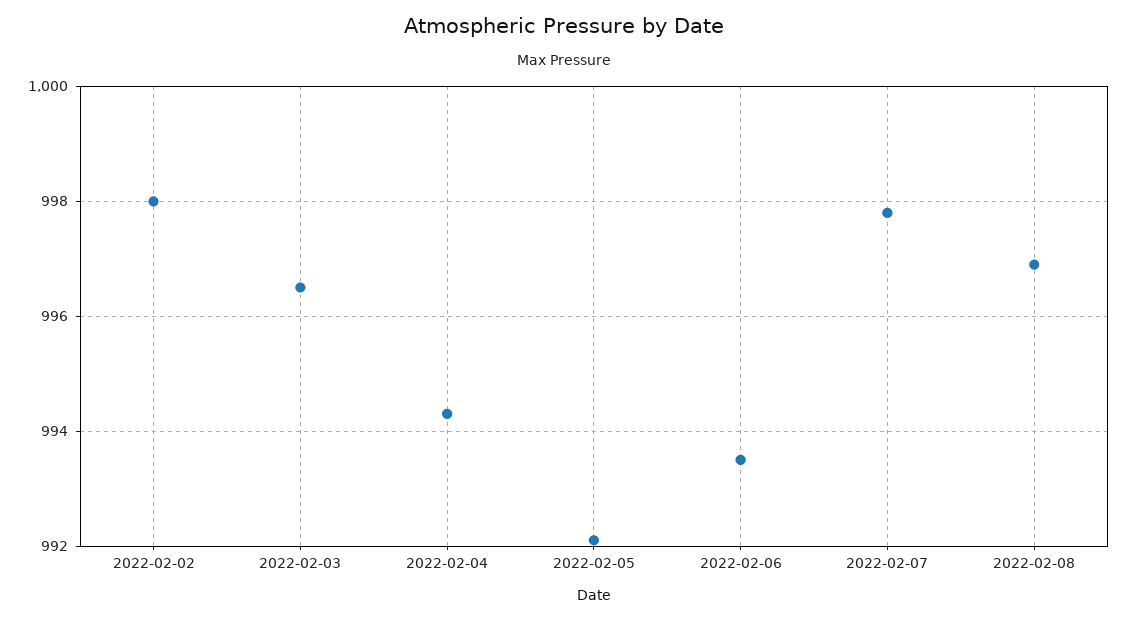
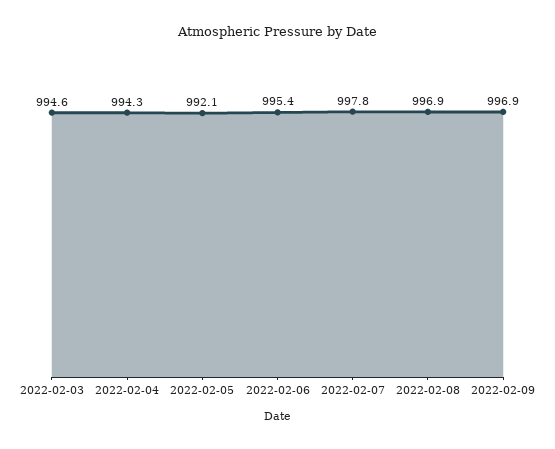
2022-02-02: 998 -> none
2022-02-03: 996.5 -> 994.6
2022-02-06: 993.5 -> 995.4
2022-02-09: none -> 996.9

